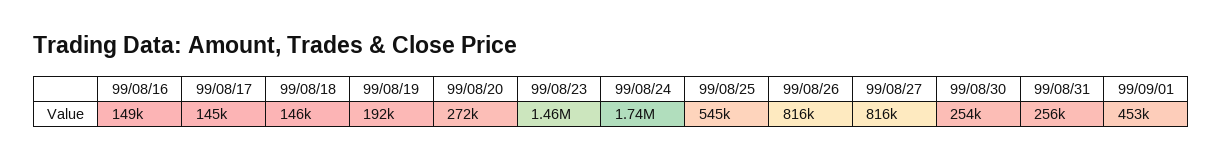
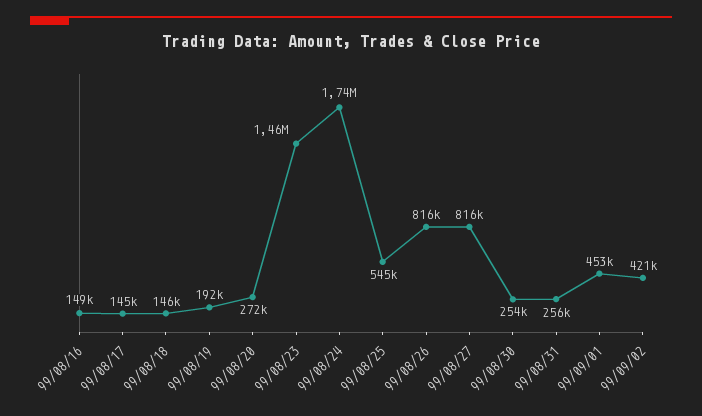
99/09/02: none -> 421000

